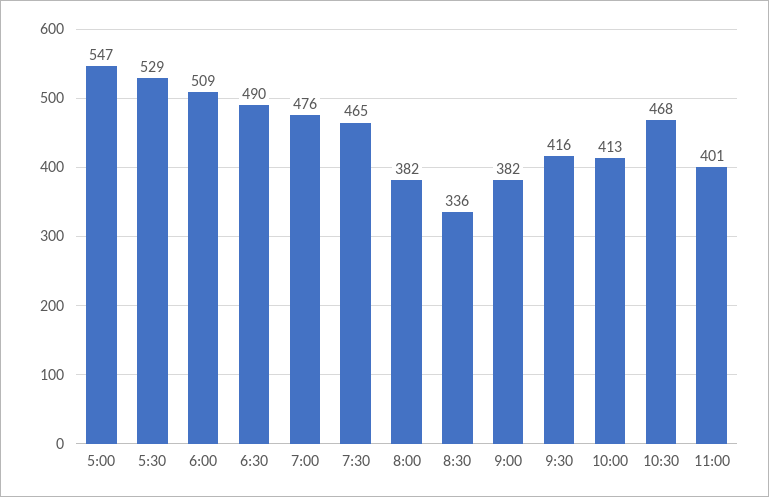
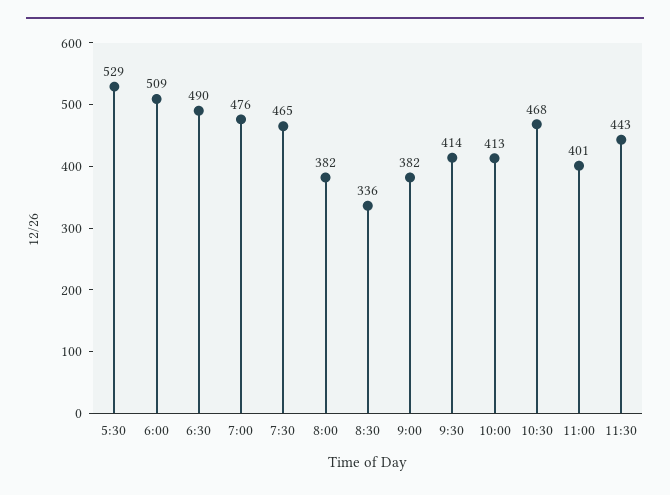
5:00: 547 -> none
9:30: 416 -> 414
11:30: none -> 443

